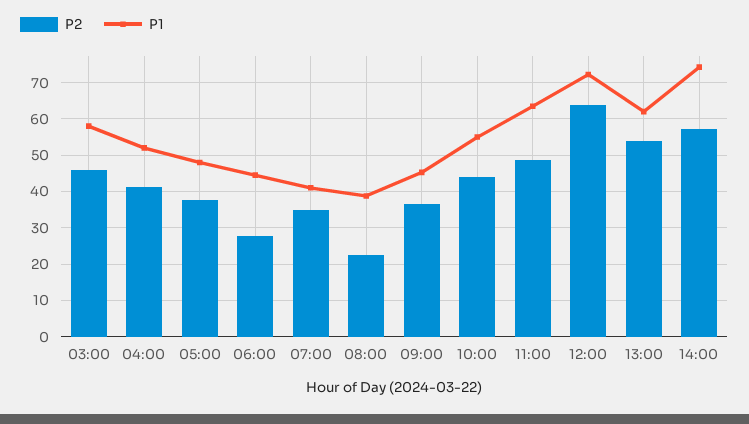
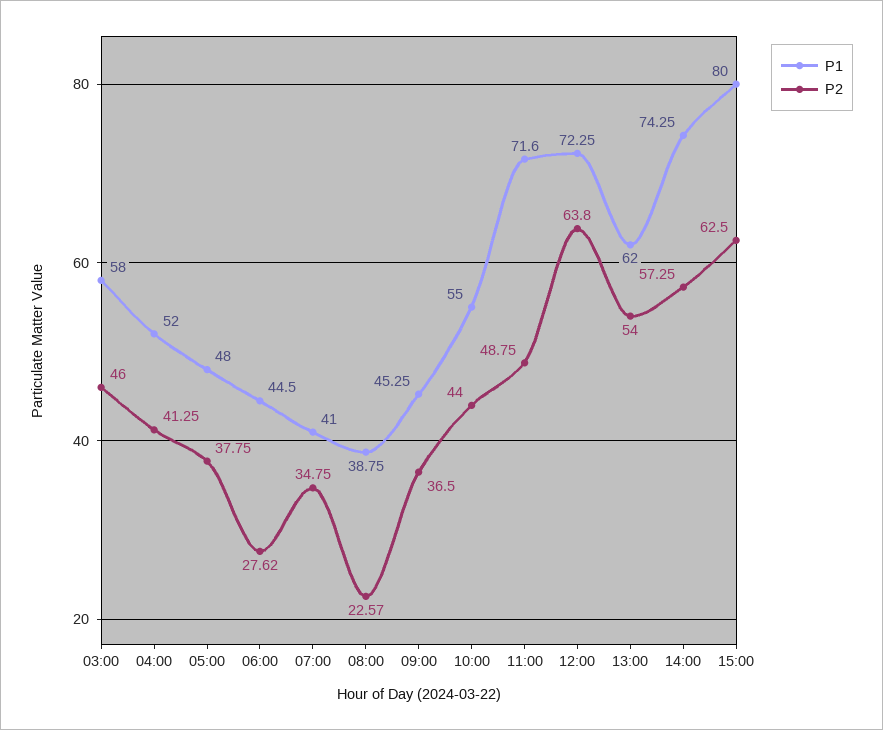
P1, 11:00: 64 -> 71.6
P1, 15:00: none -> 80
P2, 15:00: none -> 62.5

